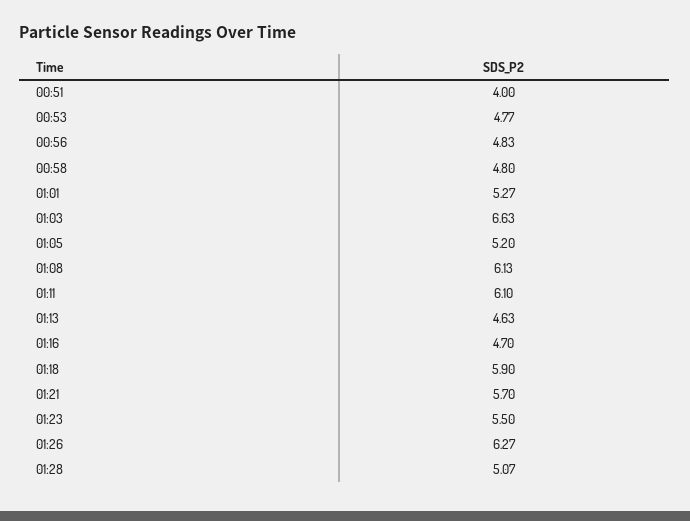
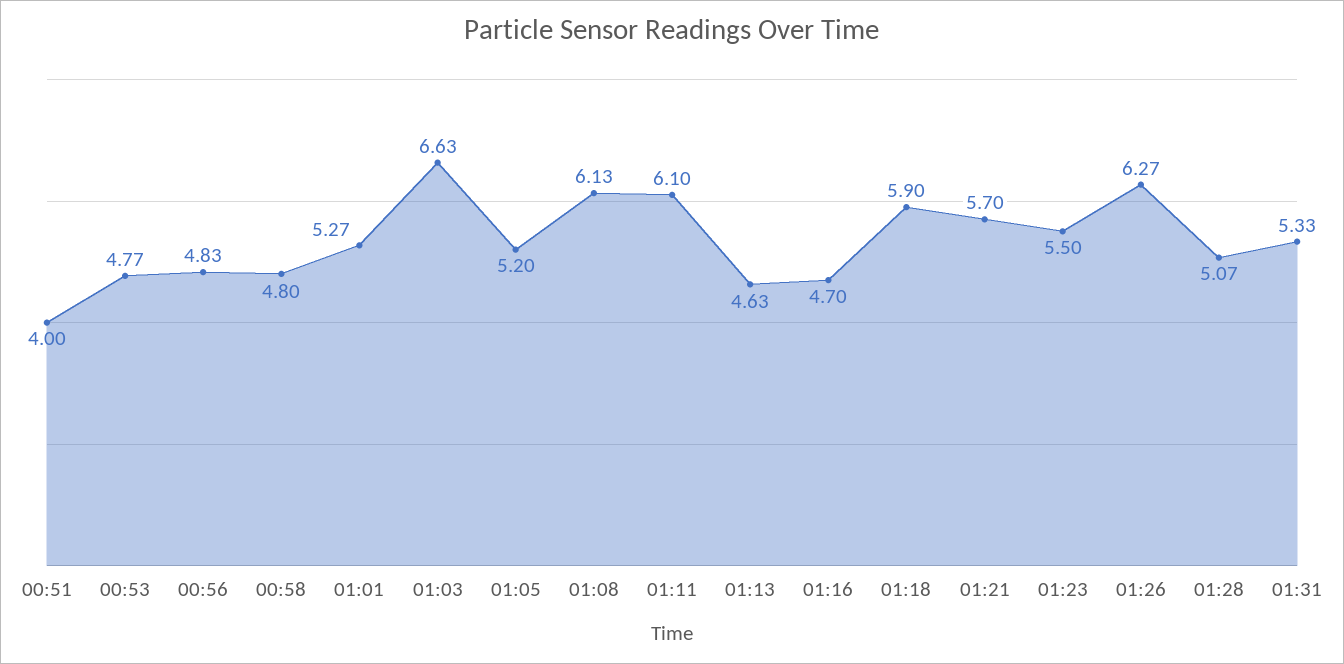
01:31: none -> 5.33

